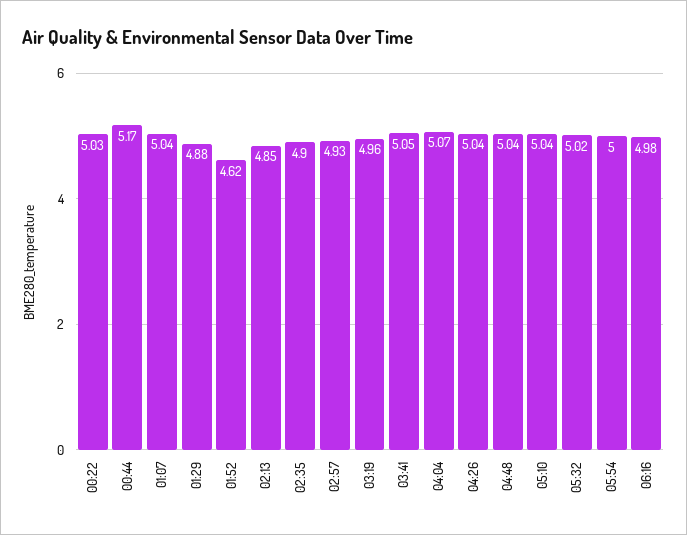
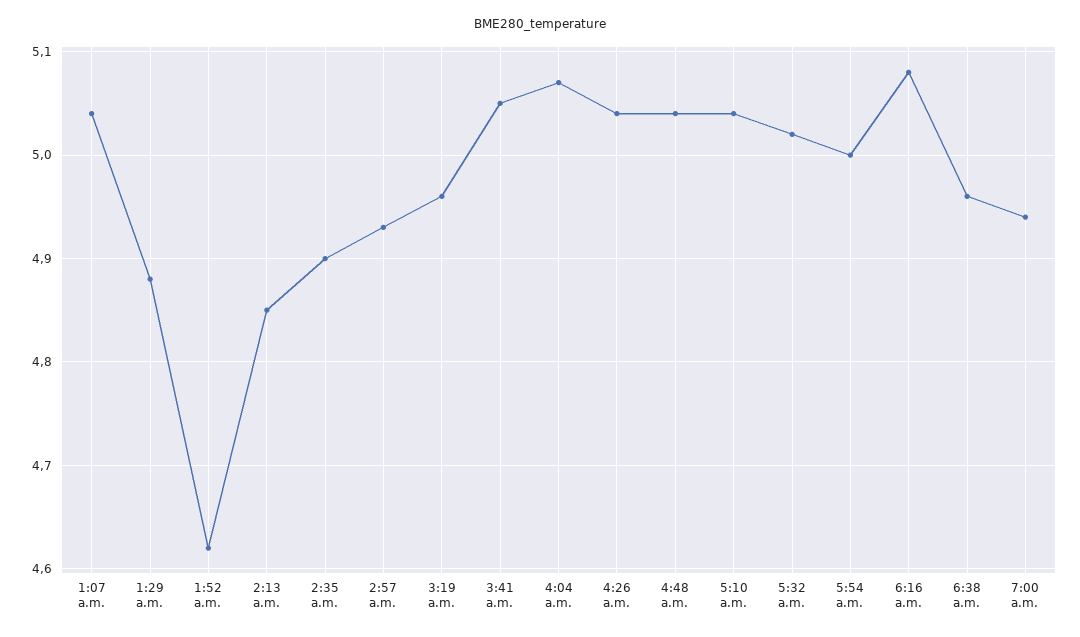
00:22: 5.03 -> none
00:44: 5.17 -> none
06:16: 4.98 -> 5.08
6:38 a.m.: none -> 4.96
7:00 a.m.: none -> 4.94

